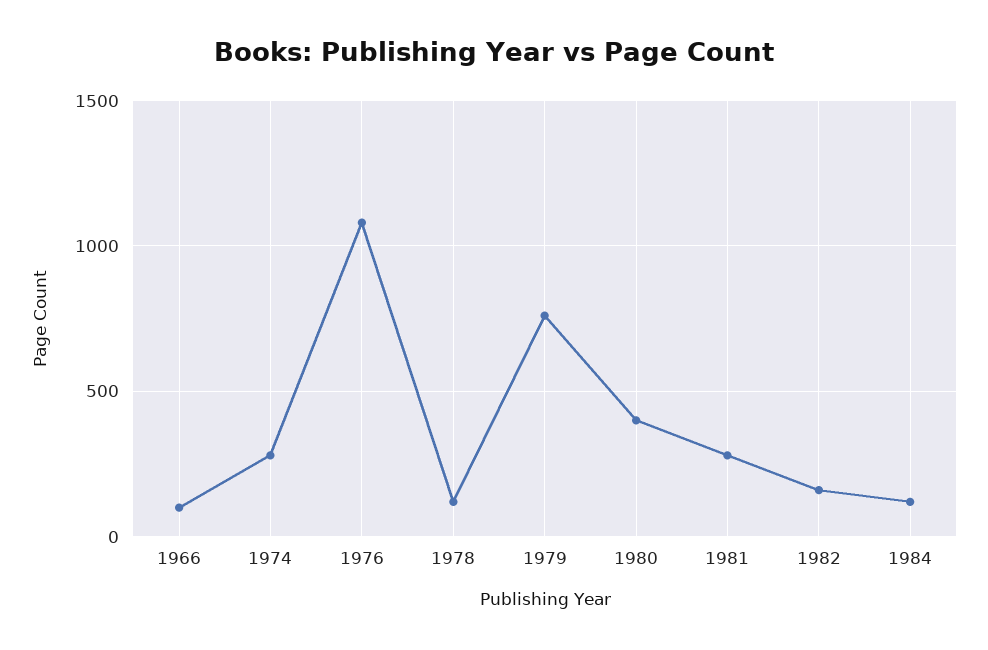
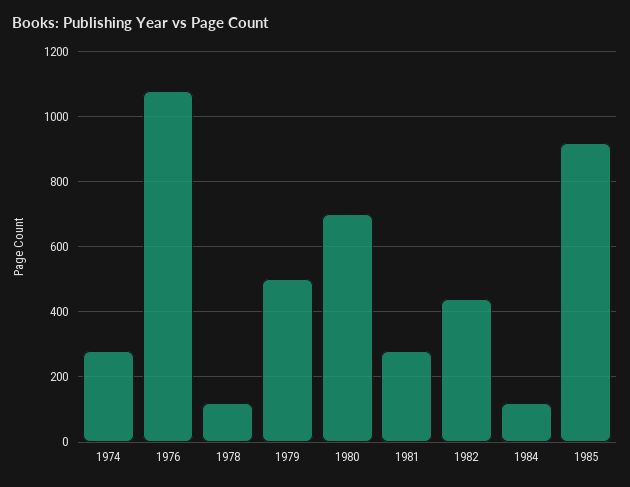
1966: 100 -> none
1979: 750 -> 500
1980: 400 -> 700
1982: 150 -> 440
1985: none -> 920

